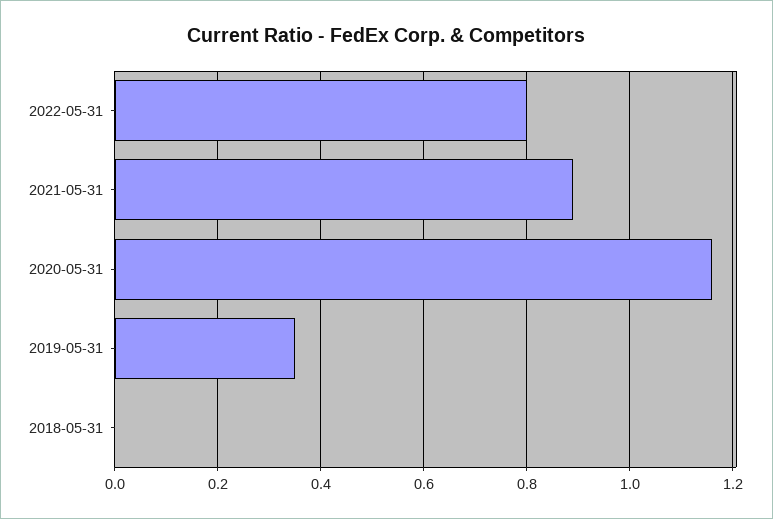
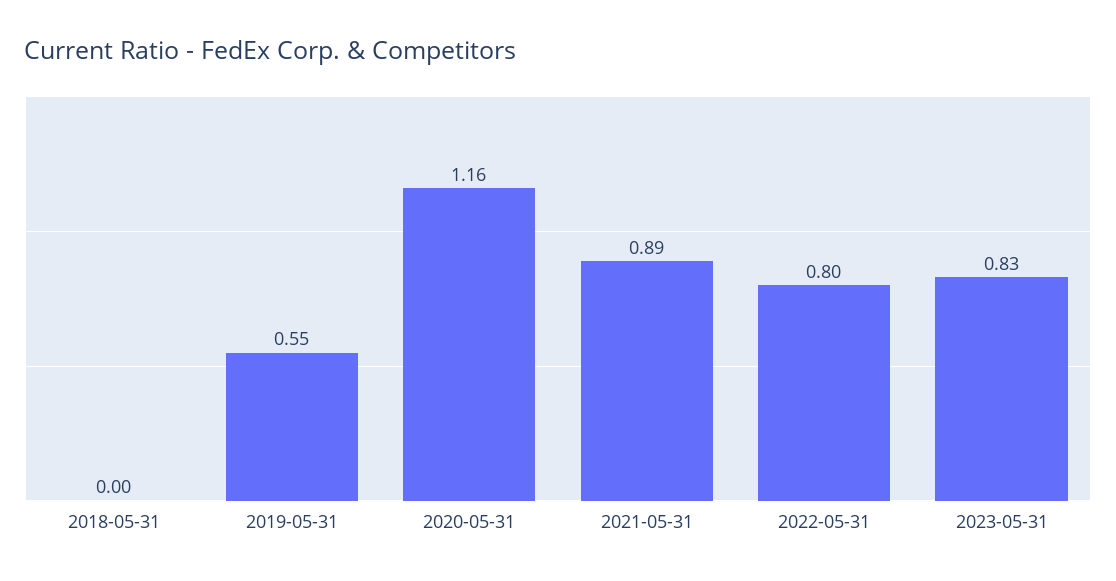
2019-05-31: 0.35 -> 0.55
2023-05-31: none -> 0.83

